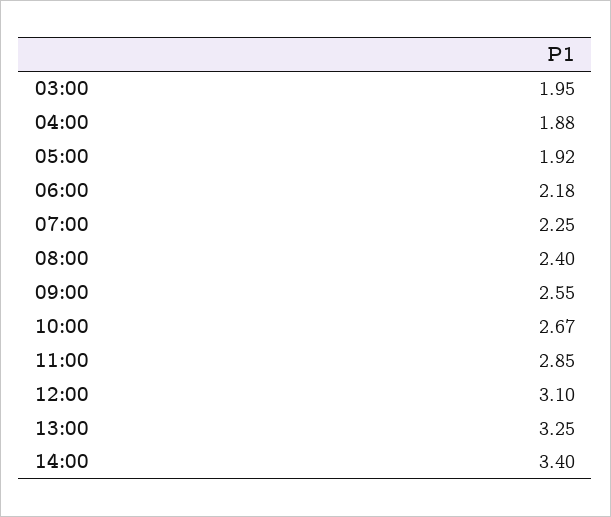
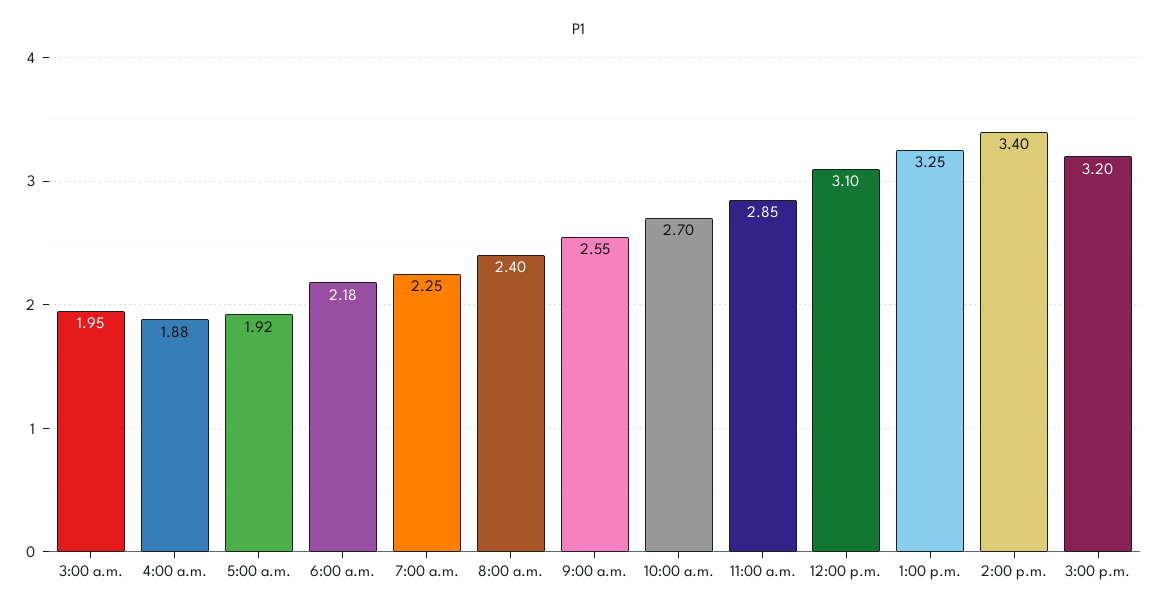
10:00: 2.67 -> 2.7
3:00 p.m.: none -> 3.2

